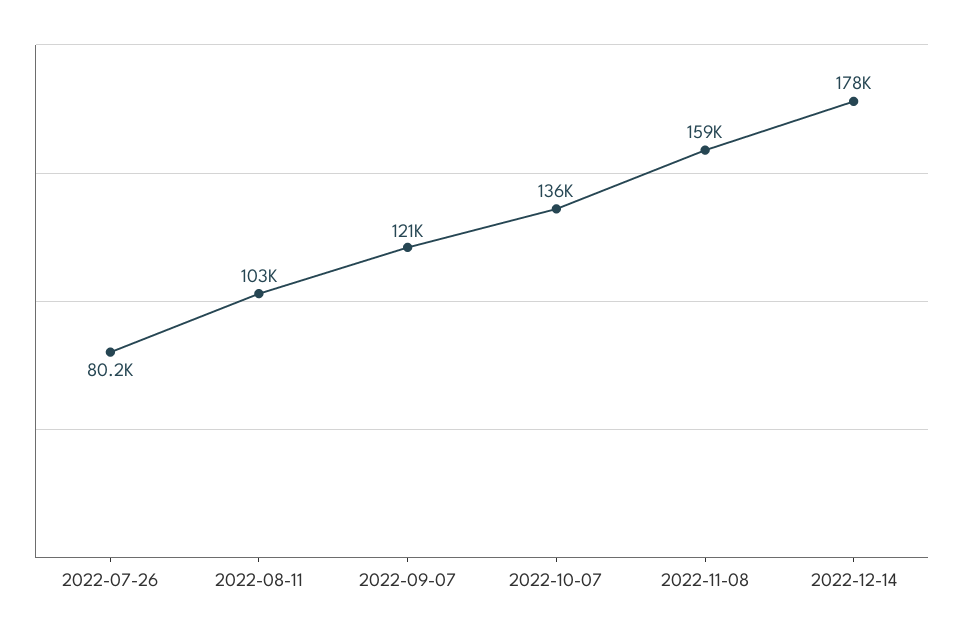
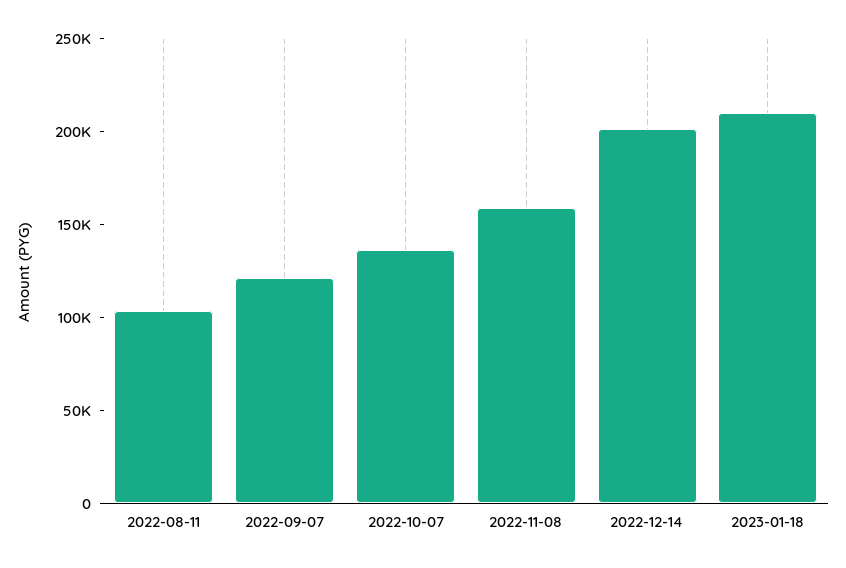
2022-07-26: 80200 -> none
2022-12-14: 178000 -> 200000
2023-01-18: none -> 210000

